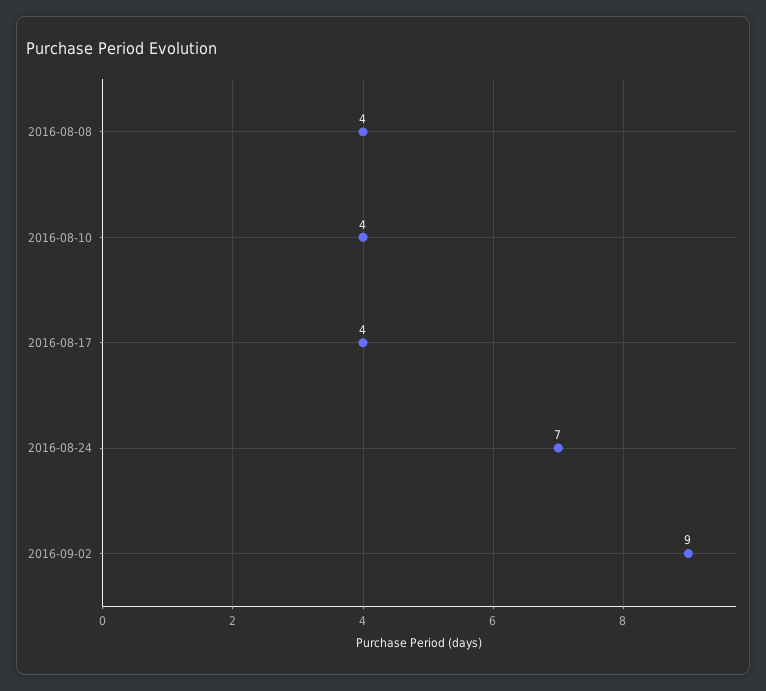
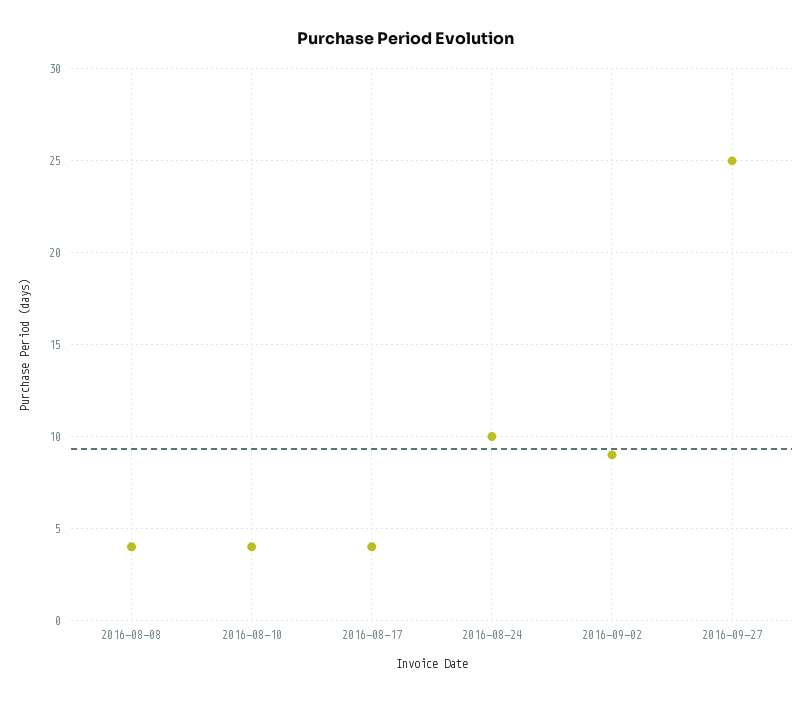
2016-08-24: 7 -> 10
2016-09-27: none -> 25

